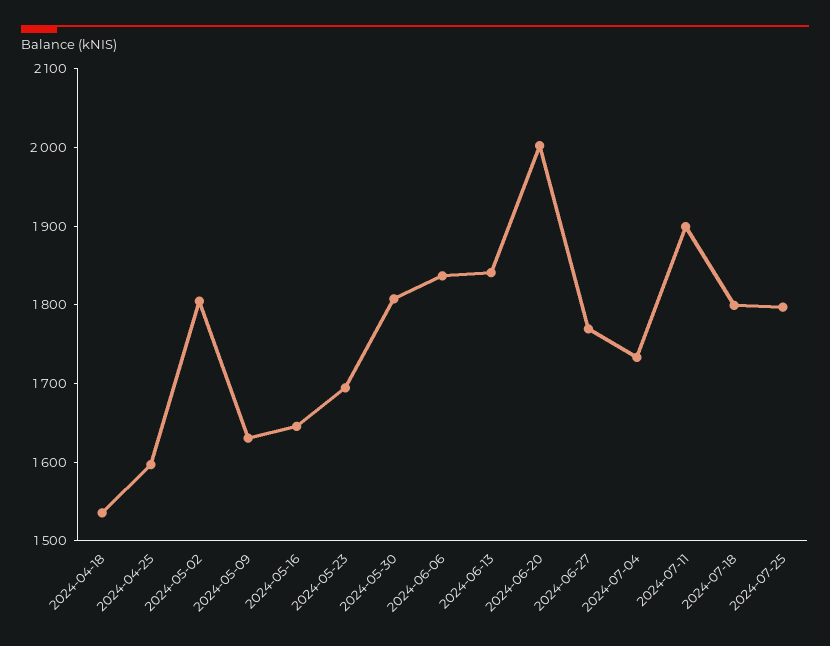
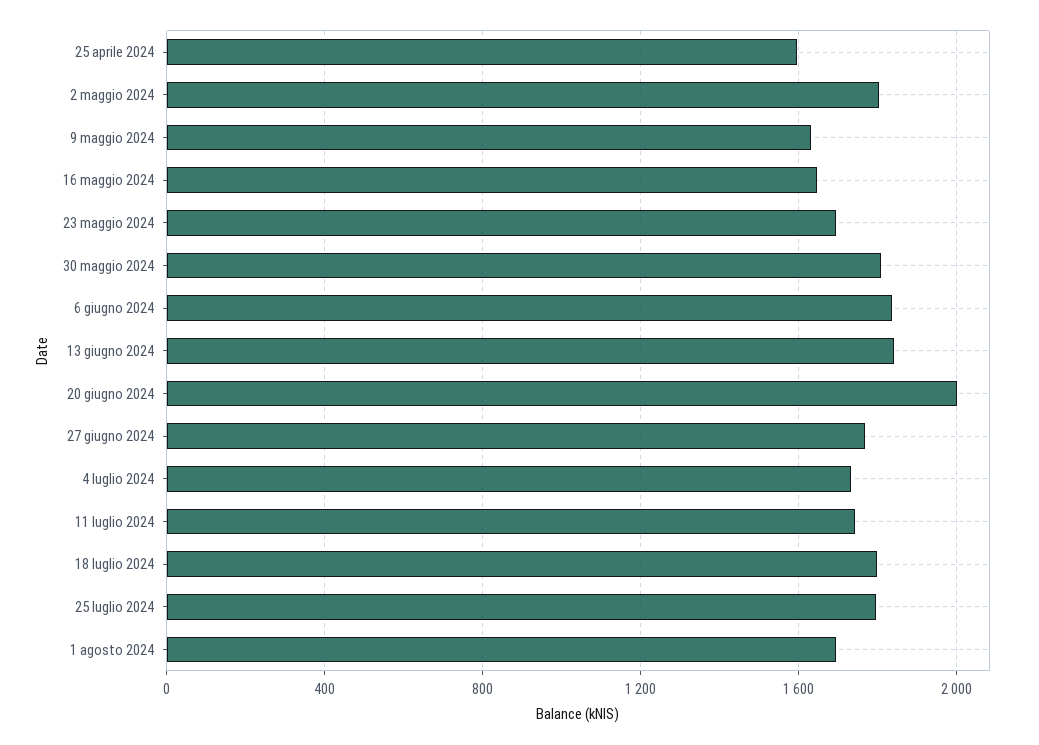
2024-04-18: 1540 -> none
2024-07-11: 1900 -> 1750
1 agosto 2024: none -> 1700

